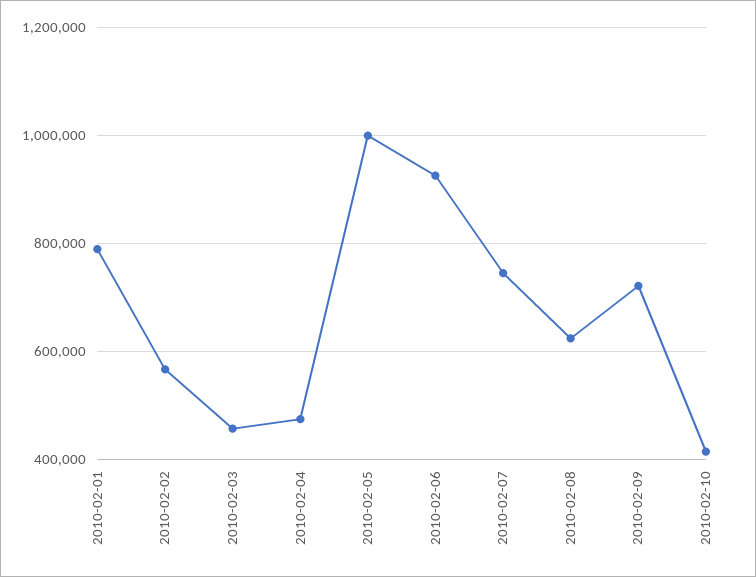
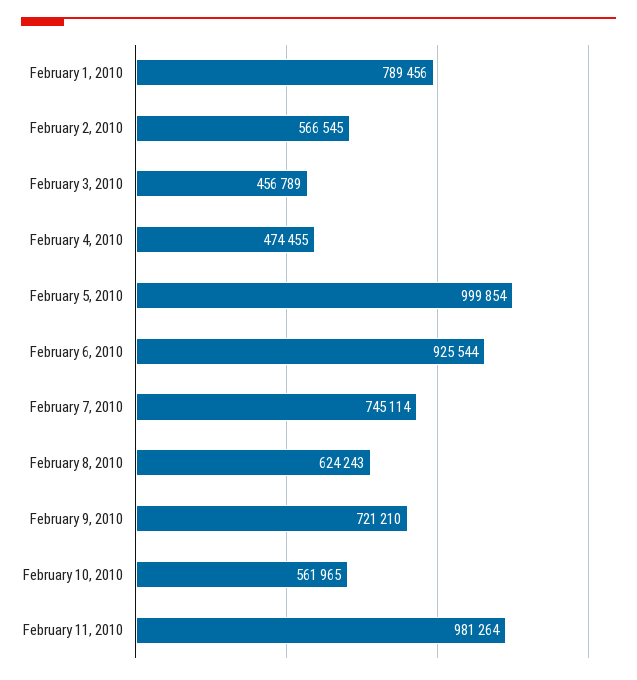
2010-02-10: 420000 -> 561965
February 11, 2010: none -> 981264

